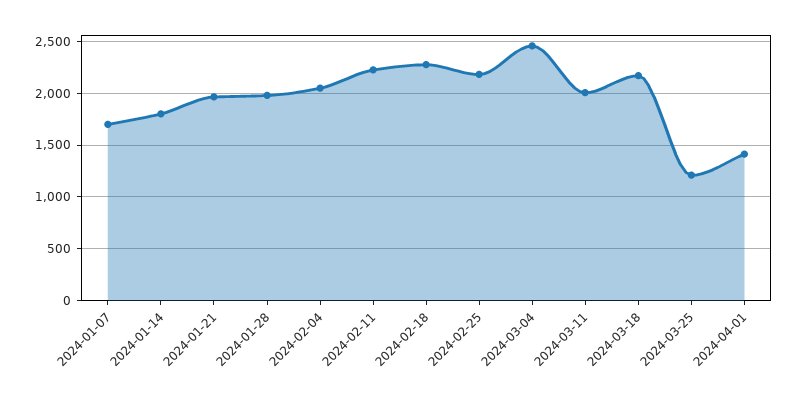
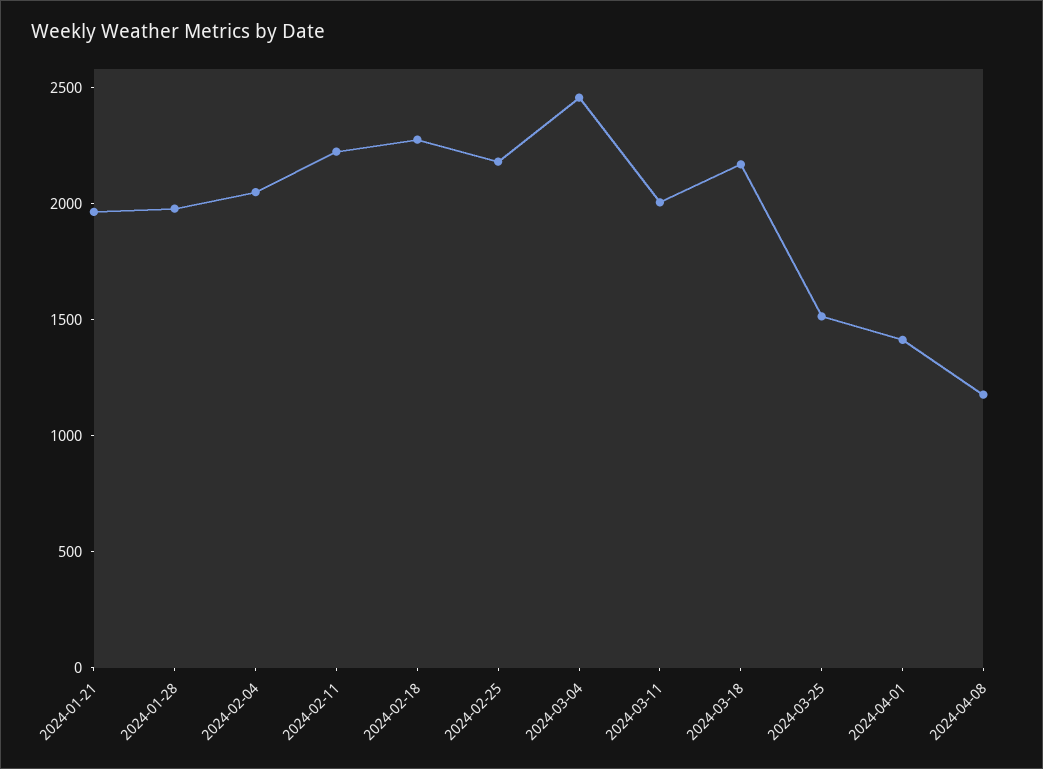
2024-01-07: 1700 -> none
2024-01-14: 1800 -> none
2024-03-25: 1200 -> 1500
2024-04-08: none -> 1200

